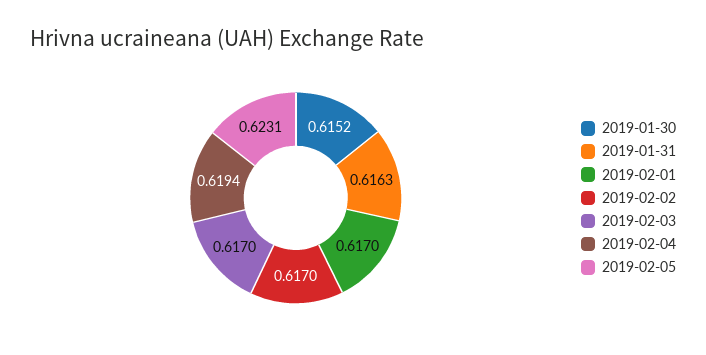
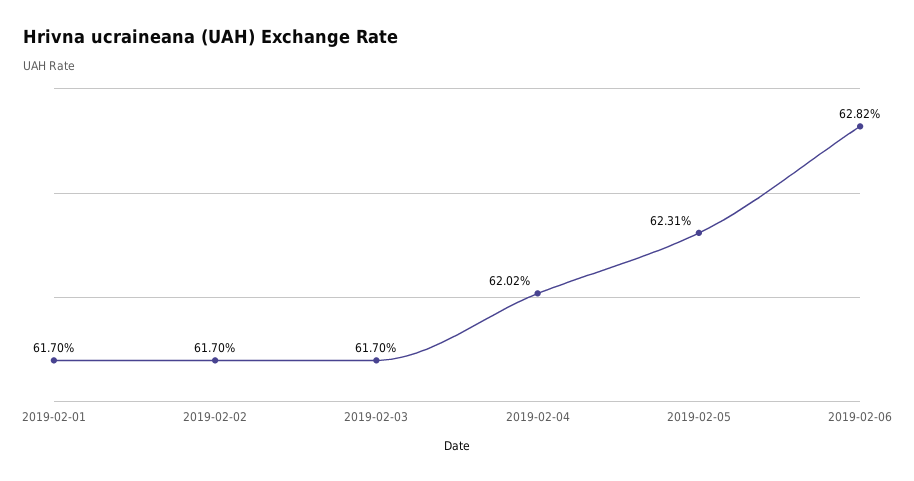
2019-01-30: 0.6152 -> none
2019-01-31: 0.6163 -> none
2019-02-04: 0.6194 -> 0.6202
2019-02-06: none -> 0.6282

